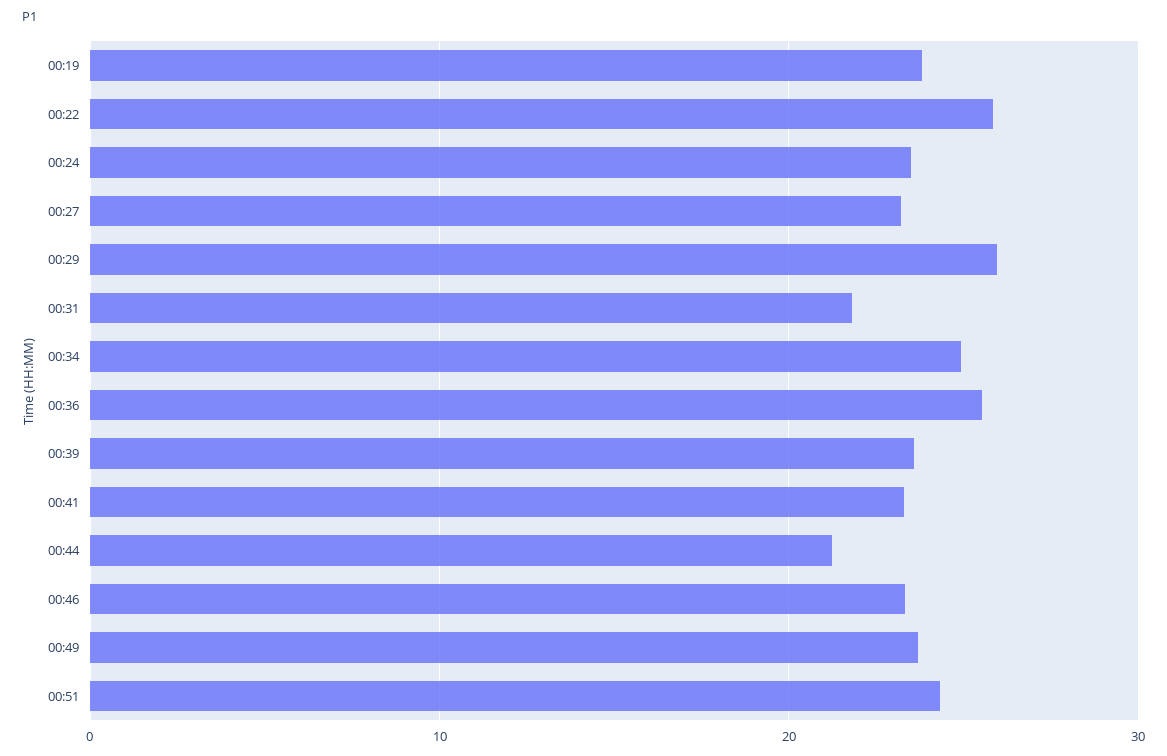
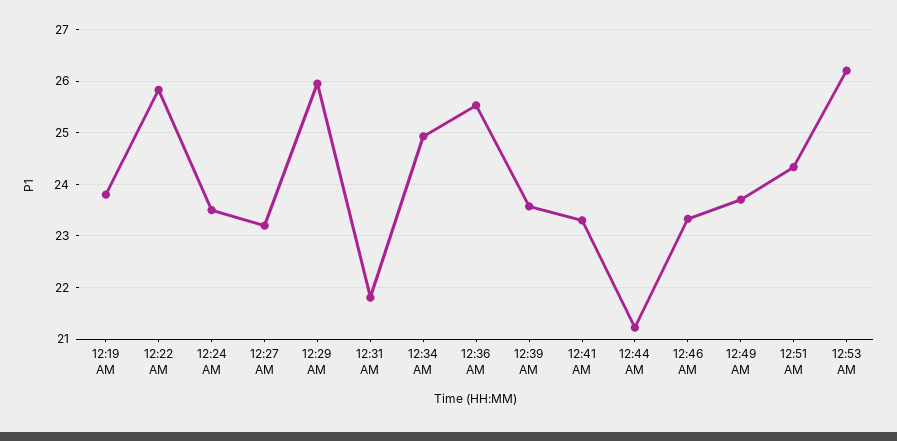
12:53 AM: none -> 26.2

